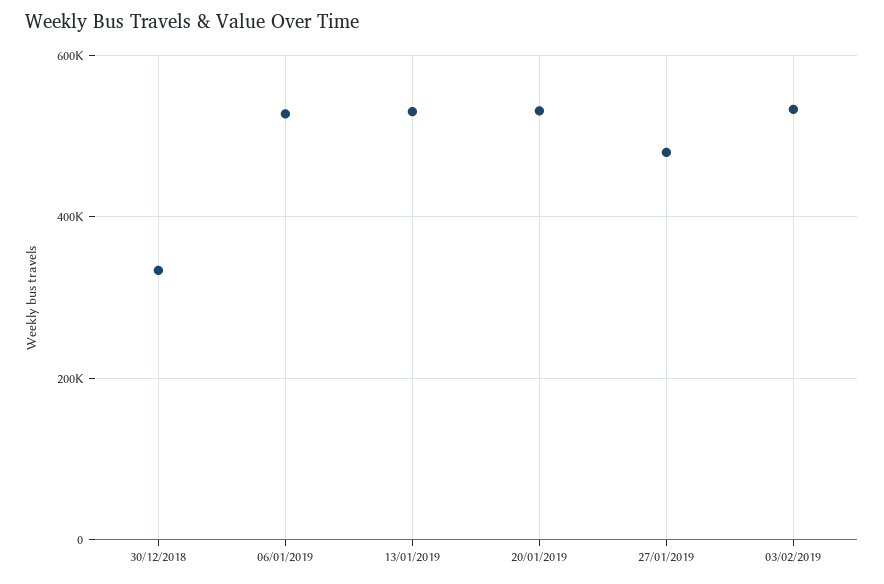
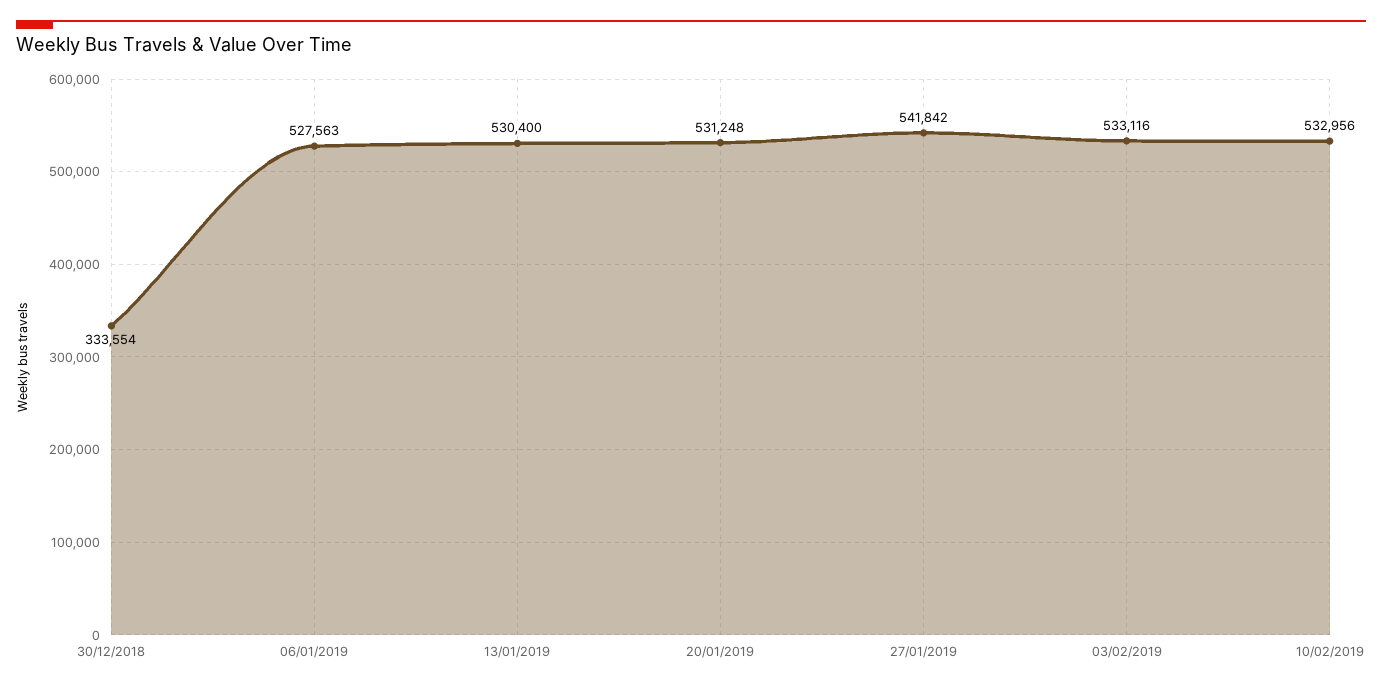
27/01/2019: 480000 -> 541842
10/02/2019: none -> 532956

